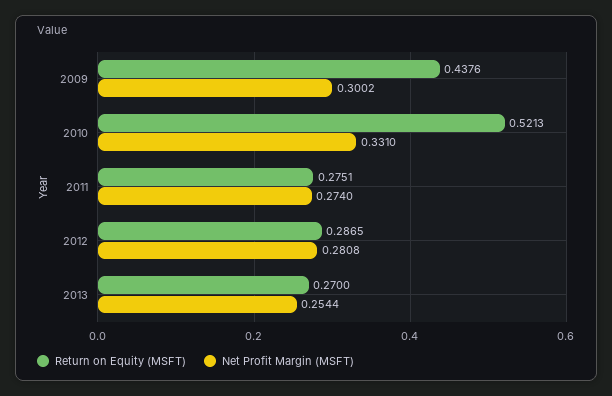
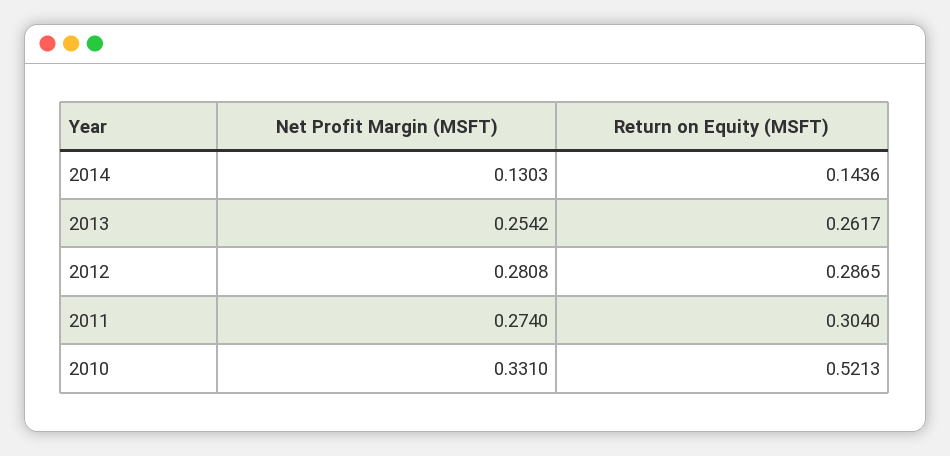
Return on Equity (MSFT), 2009: 0.4376 -> none
Net Profit Margin (MSFT), 2009: 0.3002 -> none
Return on Equity (MSFT), 2011: 0.2751 -> 0.304
Return on Equity (MSFT), 2013: 0.27 -> 0.2617
Net Profit Margin (MSFT), 2013: 0.2544 -> 0.2542
Net Profit Margin (MSFT), 2014: none -> 0.1303
Return on Equity (MSFT), 2014: none -> 0.1436

